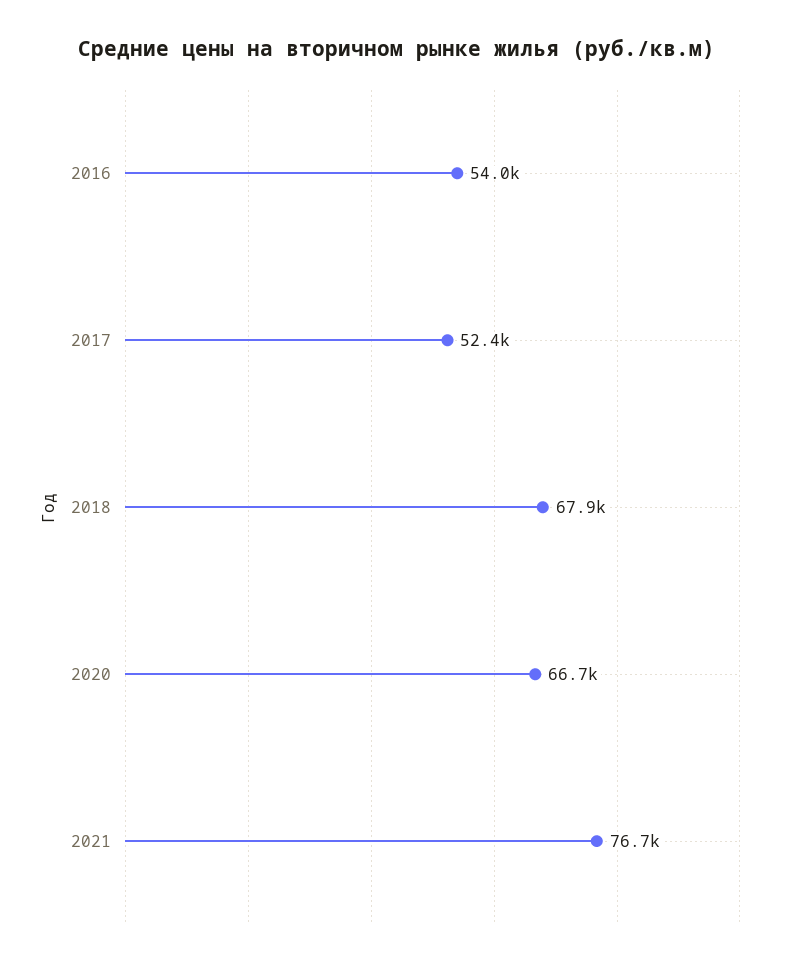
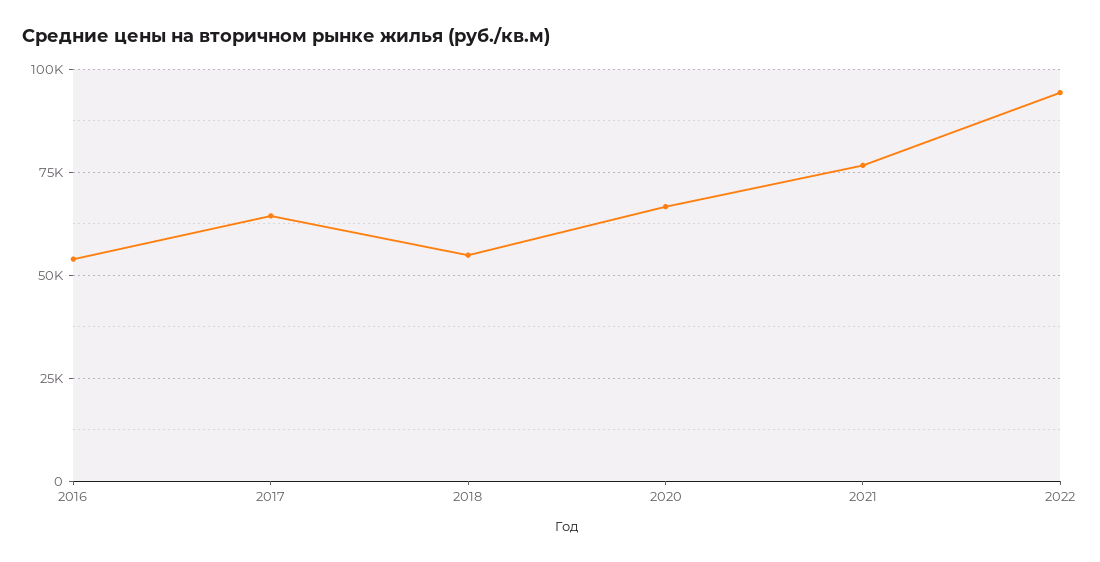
2017: 52400 -> 65000
2018: 67900 -> 55000
2022: none -> 95000

